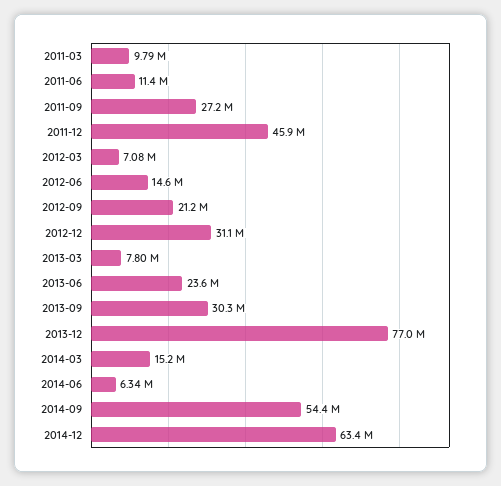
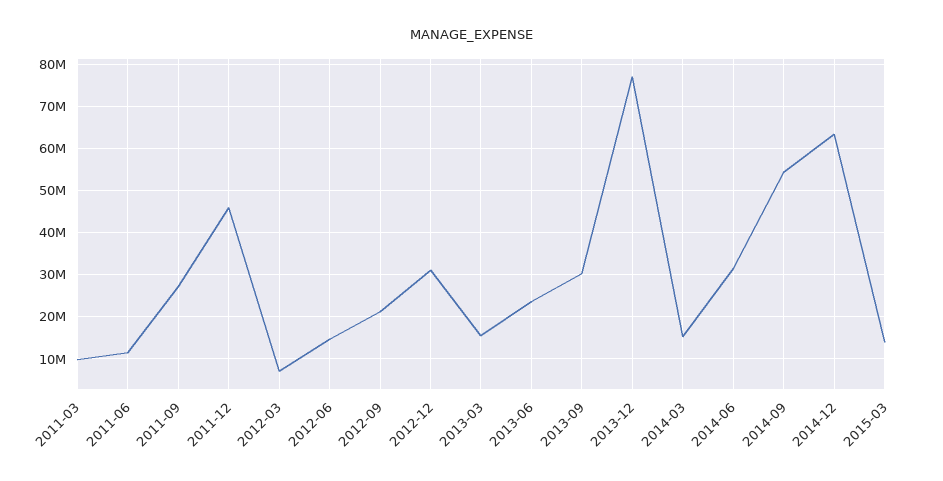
2013-03: 7800000 -> 16000000
2014-06: 6340000 -> 32000000
2015-03: none -> 14000000

